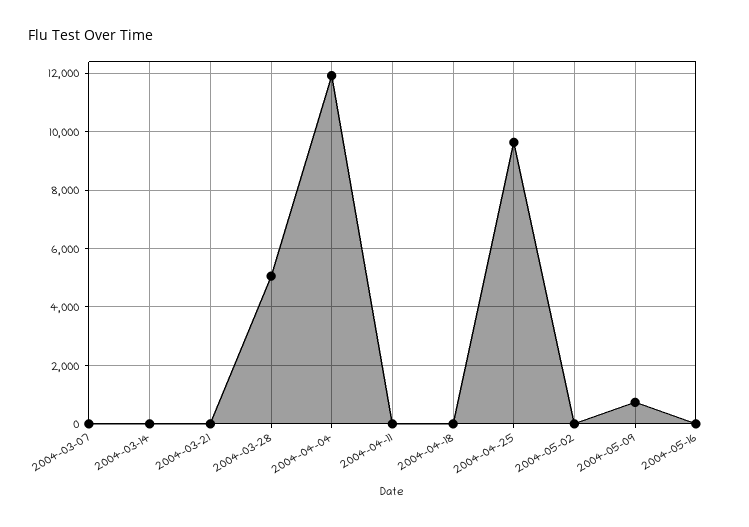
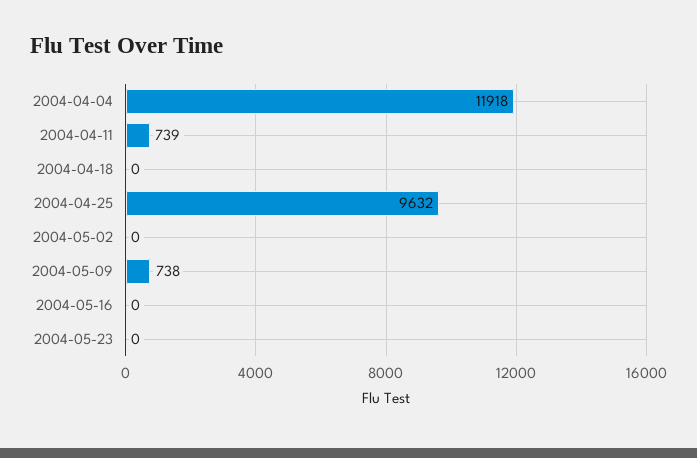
2004-03-07: 0 -> none
2004-03-14: 0 -> none
2004-03-21: 0 -> none
2004-03-28: 5000 -> none
2004-04-11: 0 -> 739
2004-05-23: none -> 0

